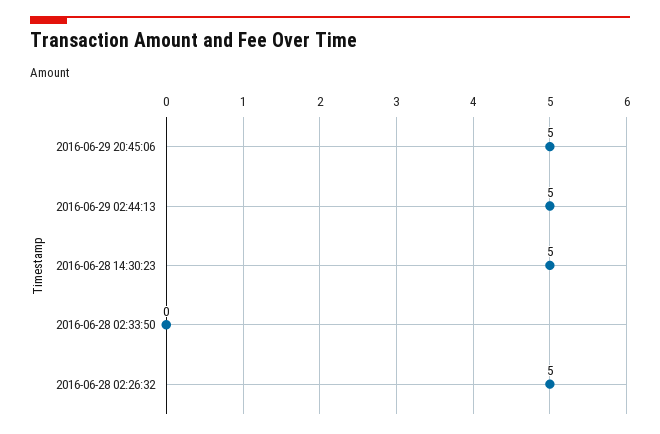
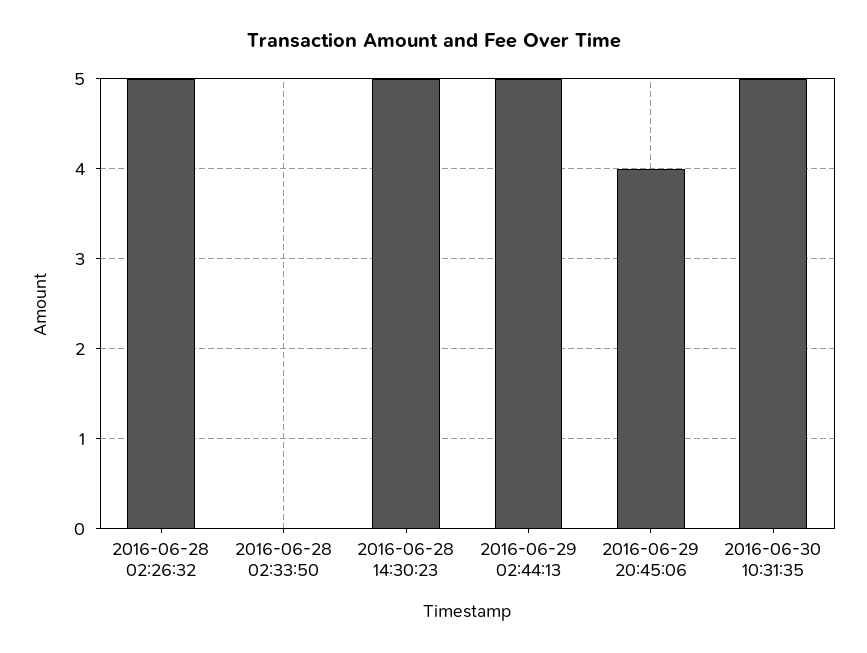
2016-06-29 20:45:06: 5 -> 4
2016-06-30 10:31:35: none -> 5

